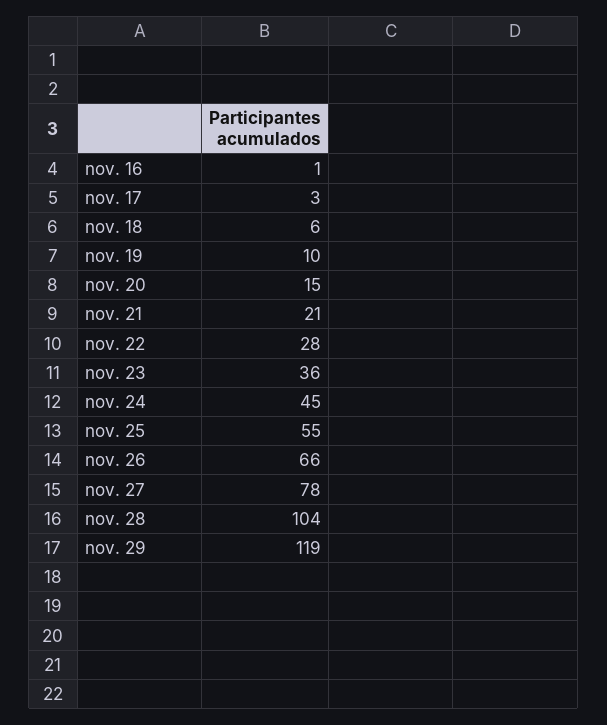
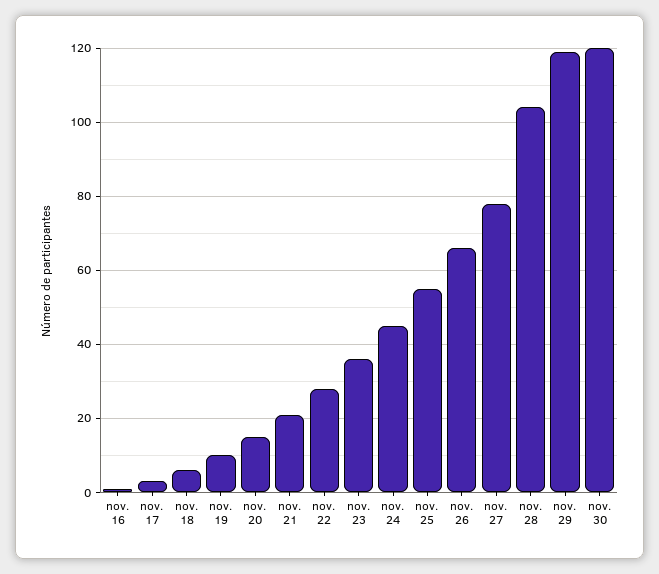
nov. 30: none -> 120

